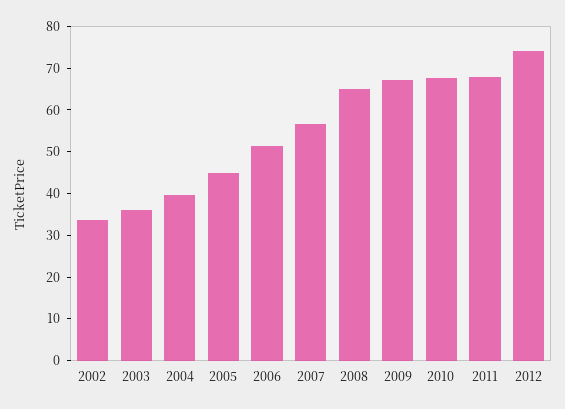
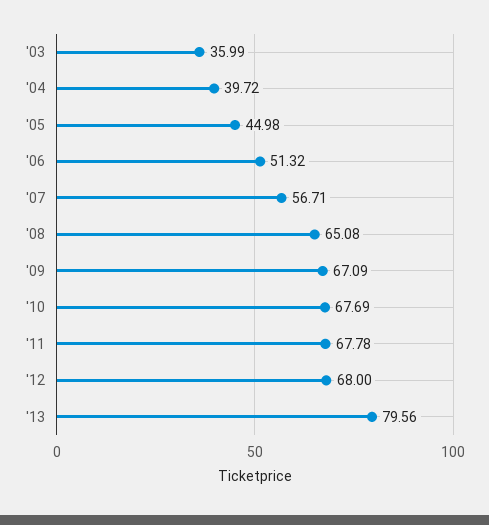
2002: 34 -> none
2012: 74 -> 68
'13: none -> 79.56

